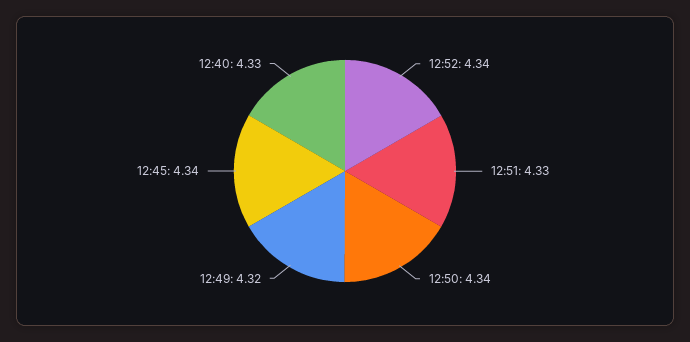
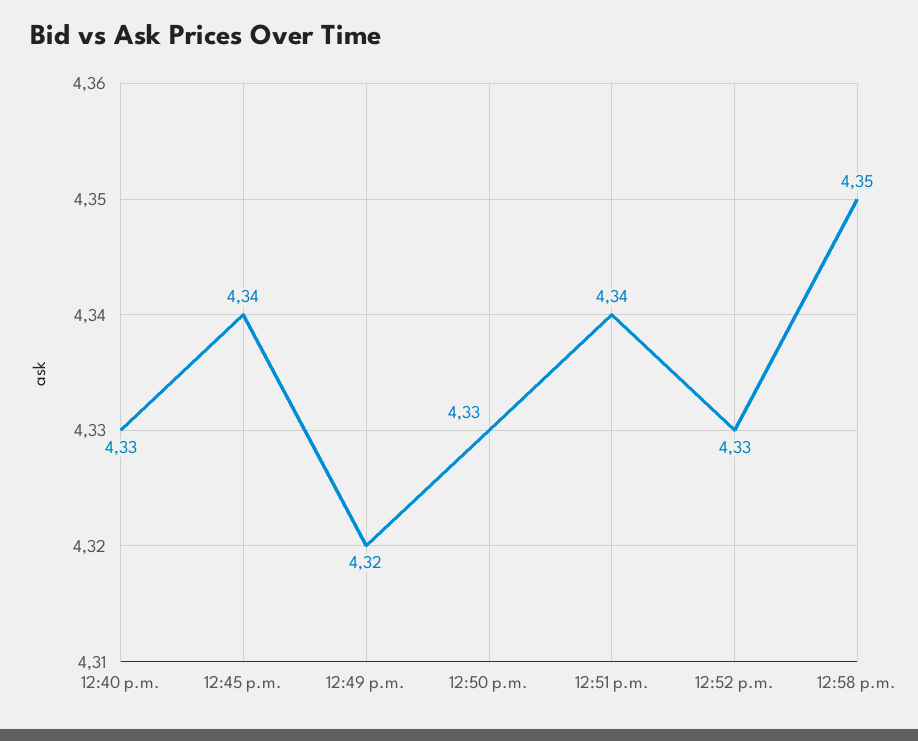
12:52: 4.34 -> 4.33
12:51: 4.33 -> 4.34
12:50: 4.34 -> 4.33
12:58 p.m.: none -> 4.35

